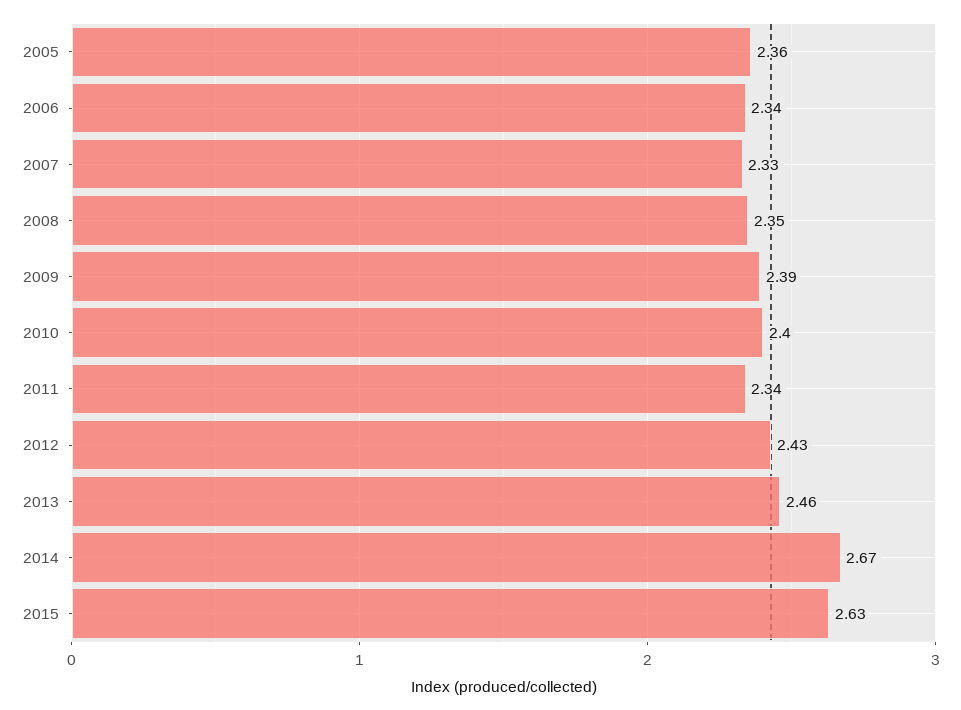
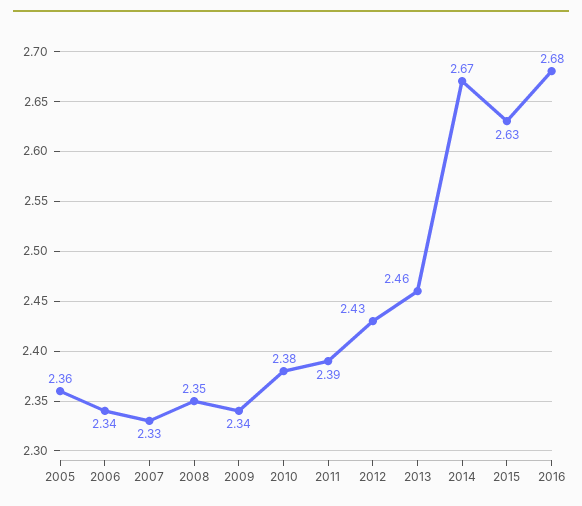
2009: 2.39 -> 2.34
2010: 2.4 -> 2.38
2011: 2.34 -> 2.39
2016: none -> 2.68

